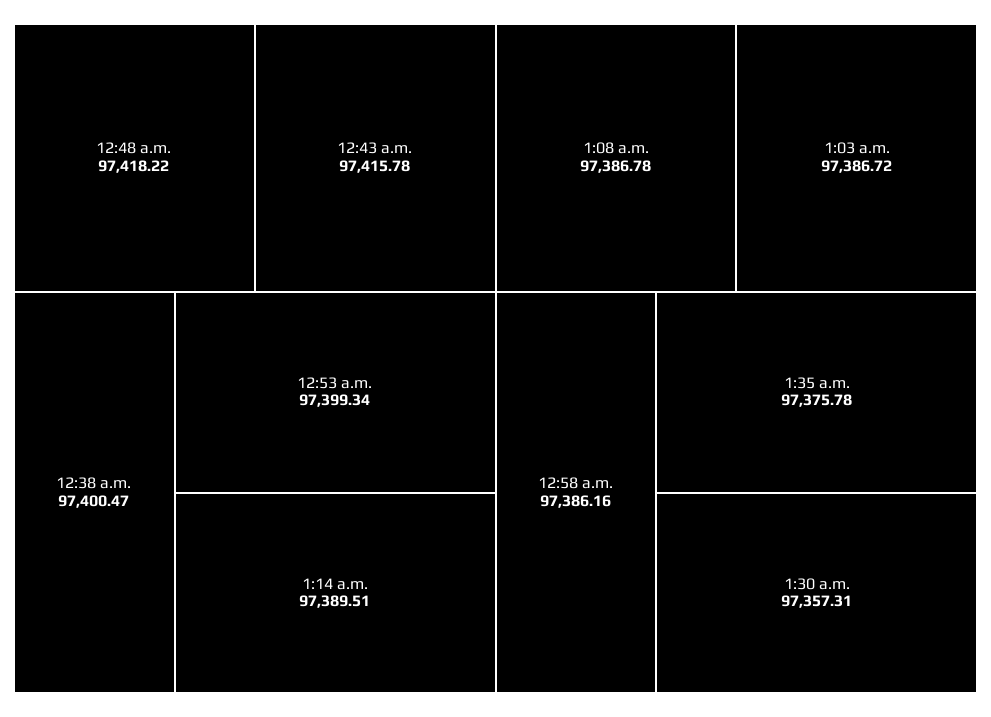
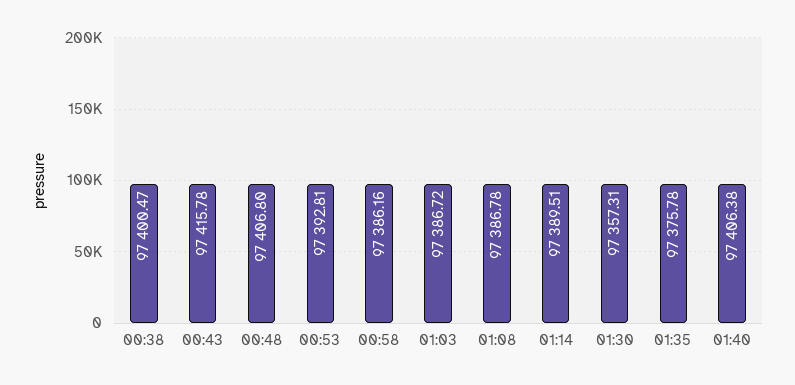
12:48 a.m.: 97418.22 -> 97406.8
12:53 a.m.: 97399.34 -> 97392.81
01:40: none -> 97406.38

